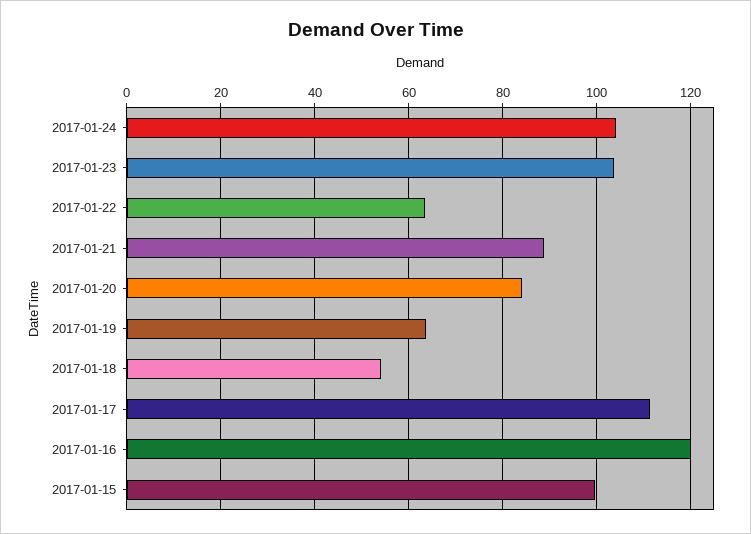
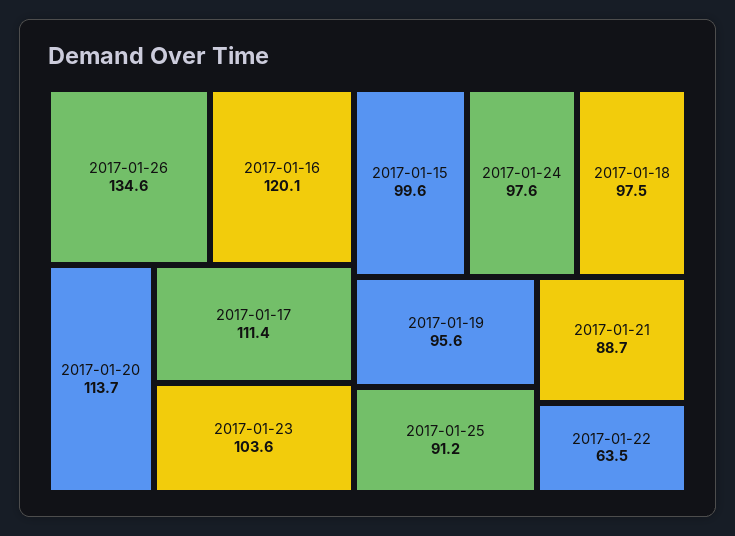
2017-01-24: 104 -> 97.6
2017-01-20: 84 -> 113.7
2017-01-19: 64 -> 95.6
2017-01-18: 54 -> 97.5
2017-01-26: none -> 134.6
2017-01-25: none -> 91.2

